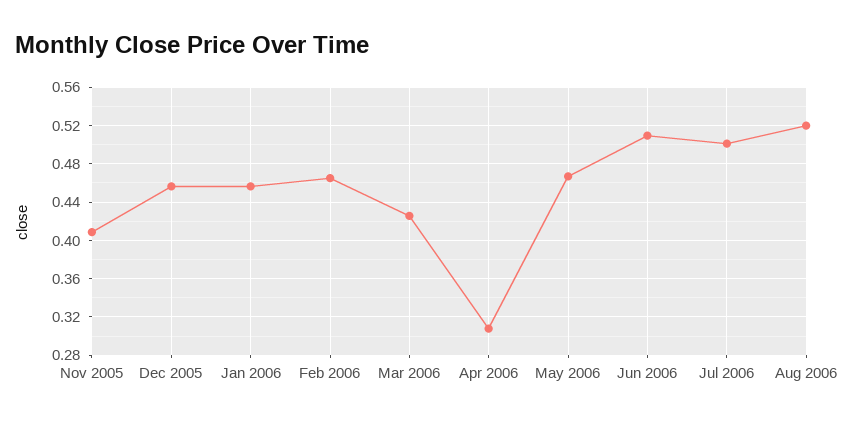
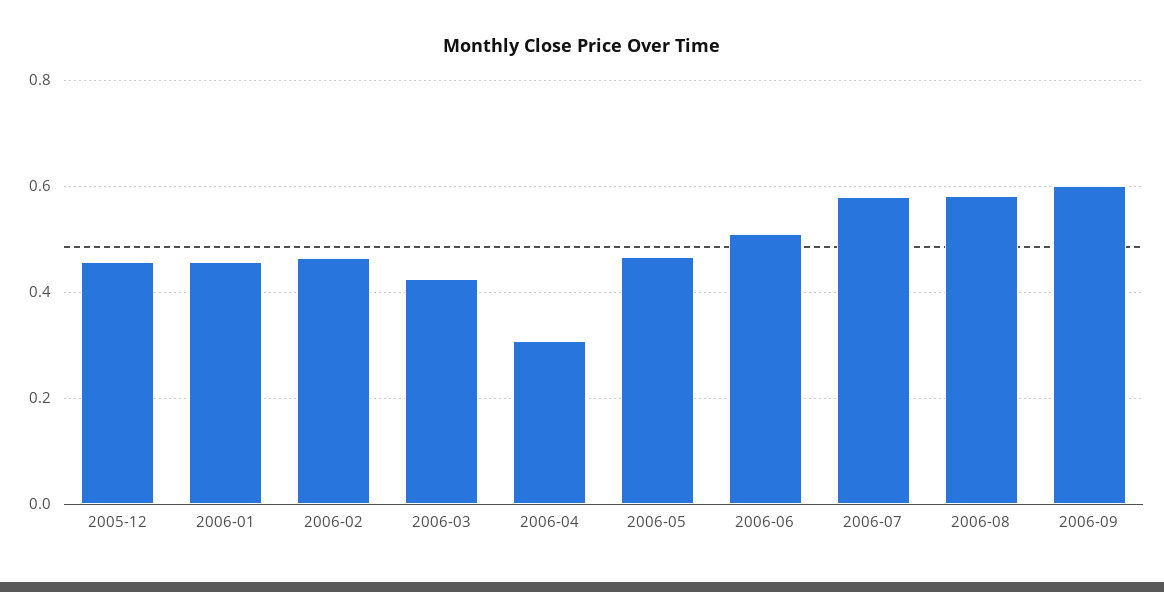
Nov 2005: 0.41 -> none
Jul 2006: 0.5 -> 0.58
Aug 2006: 0.52 -> 0.58
2006-09: none -> 0.6

